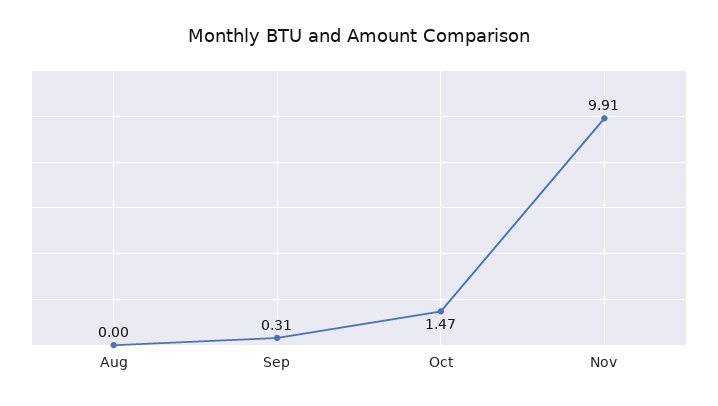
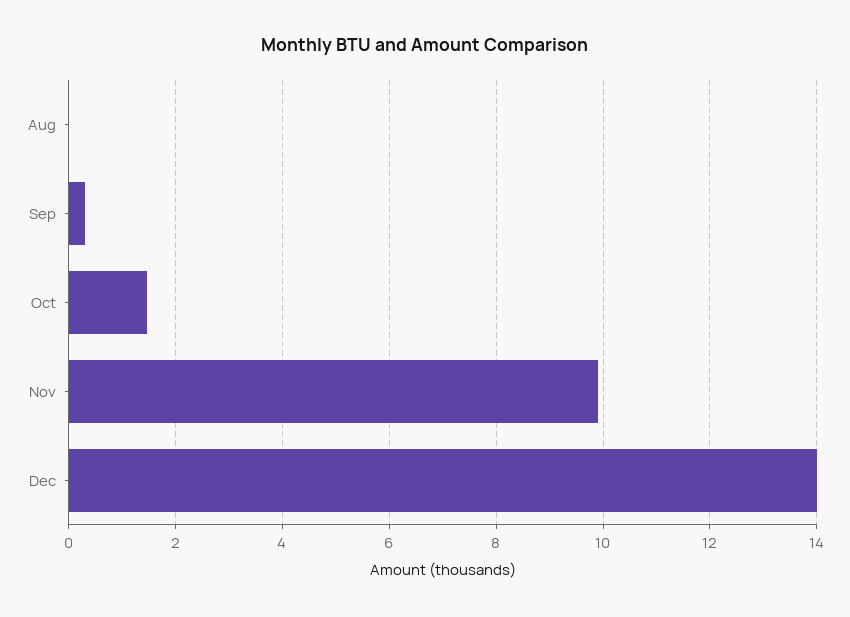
Dec: none -> 14

